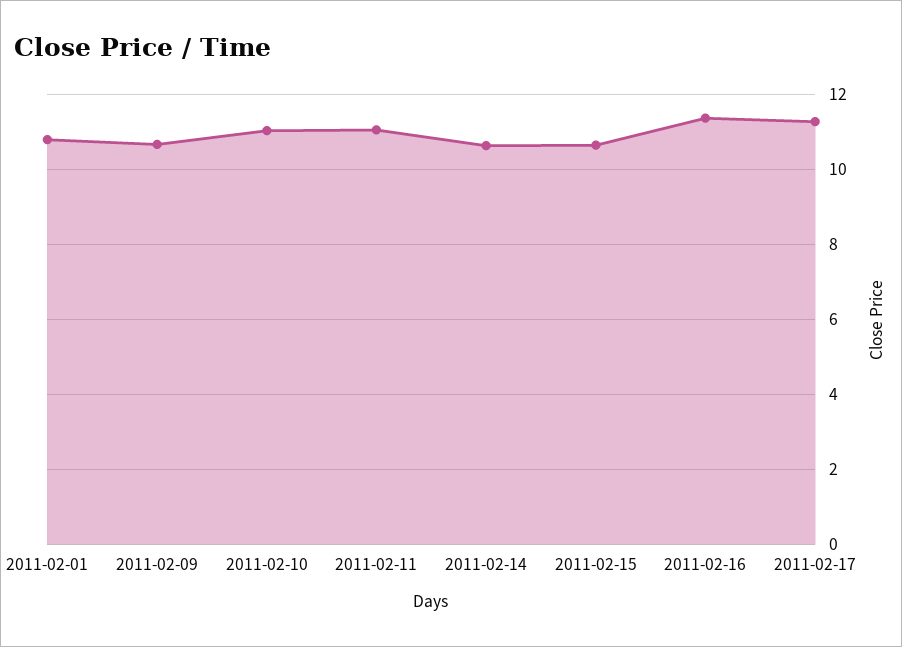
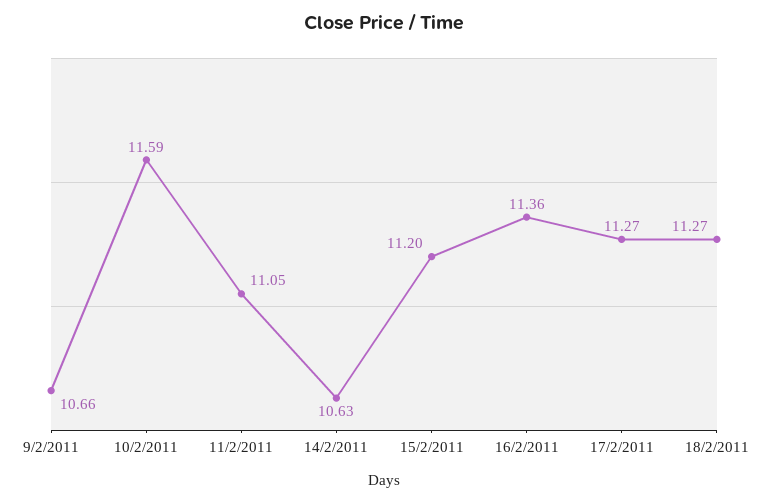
2011-02-01: 10.8 -> none
2011-02-10: 11 -> 11.59
2011-02-15: 10.6 -> 11.2
18/2/2011: none -> 11.27

